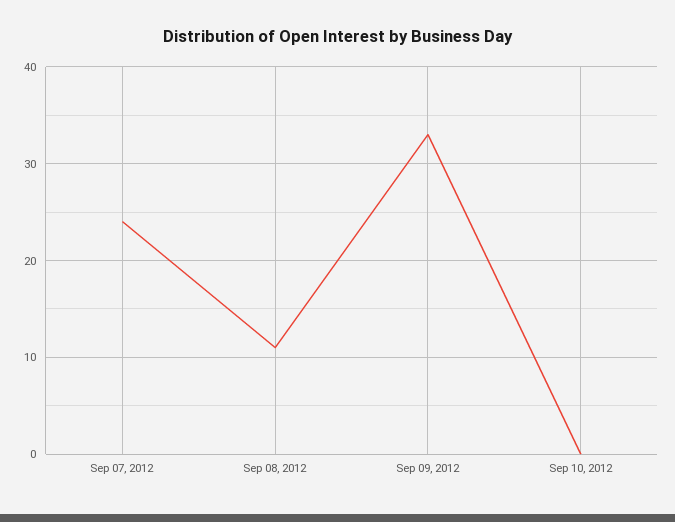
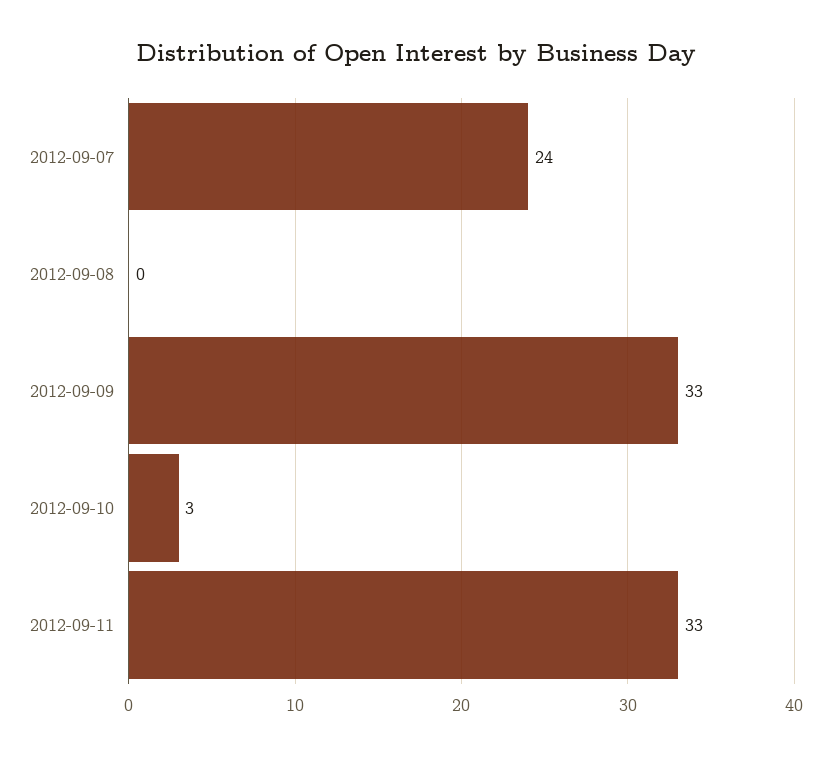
Sep 08, 2012: 11 -> 0
Sep 10, 2012: 0 -> 3
2012-09-11: none -> 33

